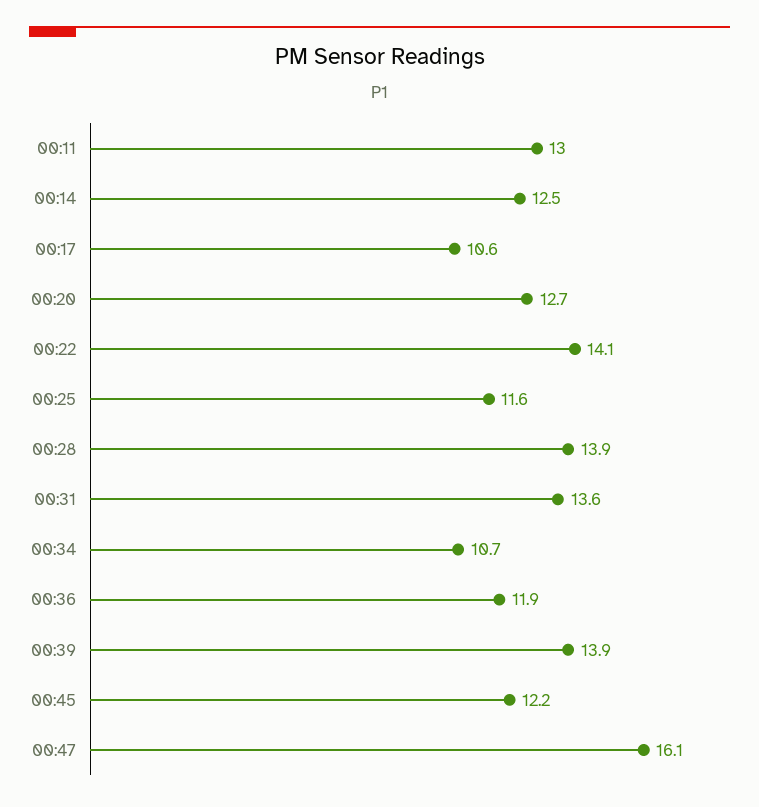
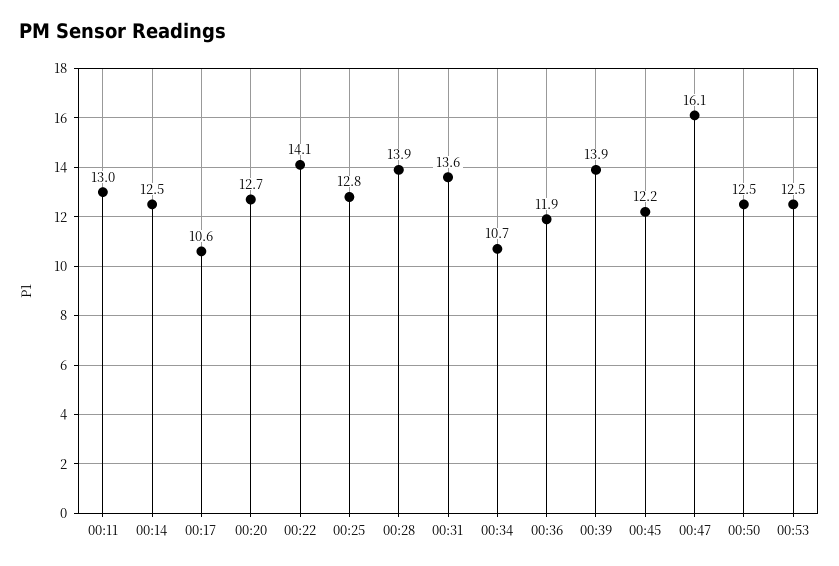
00:25: 11.6 -> 12.8
00:50: none -> 12.5
00:53: none -> 12.5

